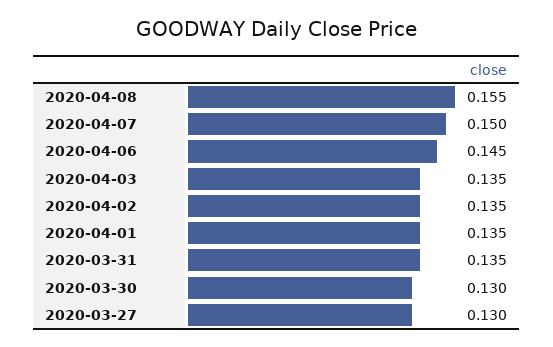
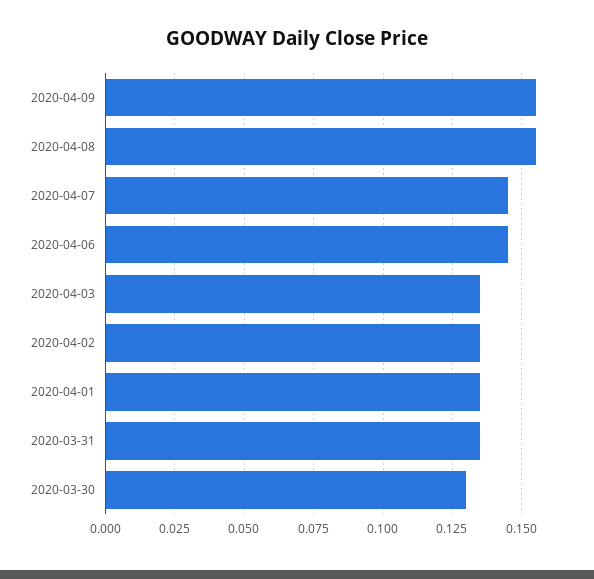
2020-04-07: 0.15 -> 0.145
2020-03-27: 0.13 -> none
2020-04-09: none -> 0.155

